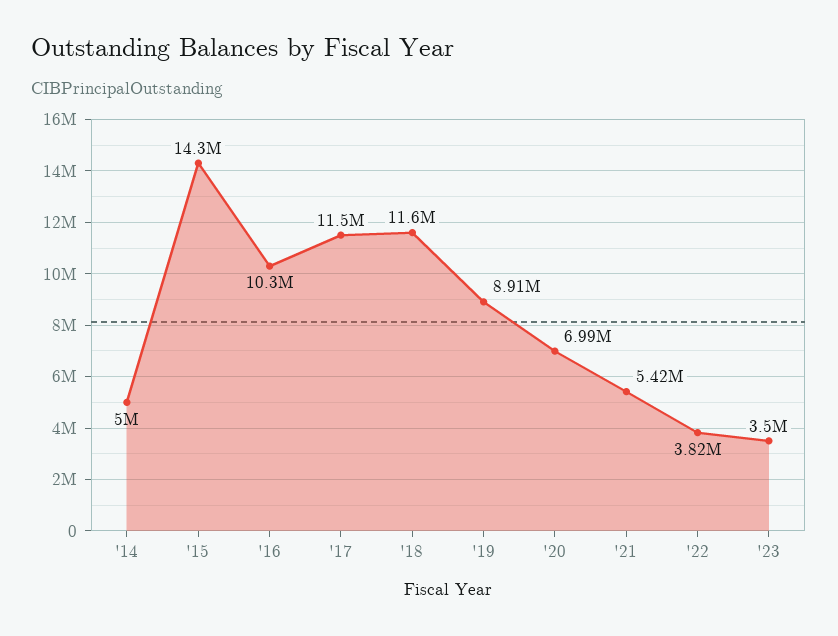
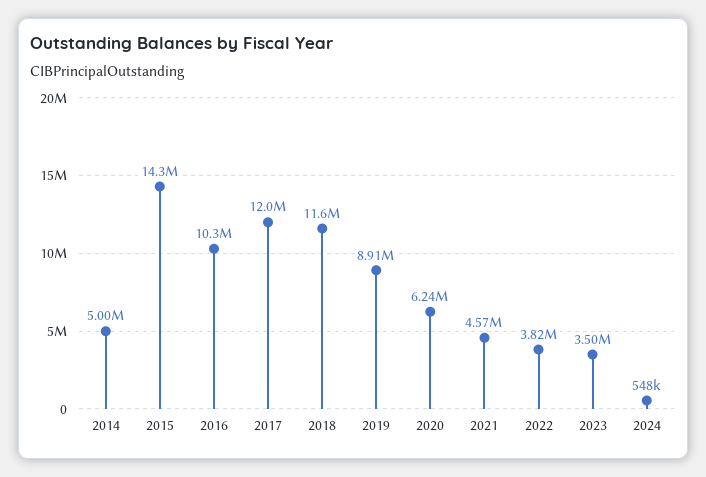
'17: 11500000 -> 12000000
'20: 6990000 -> 6240000
'21: 5420000 -> 4570000
2024: none -> 548000

